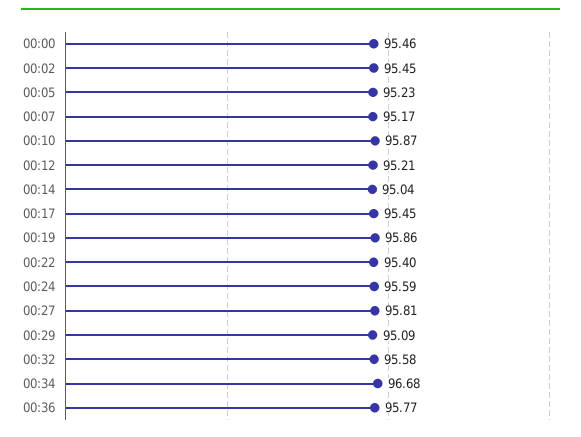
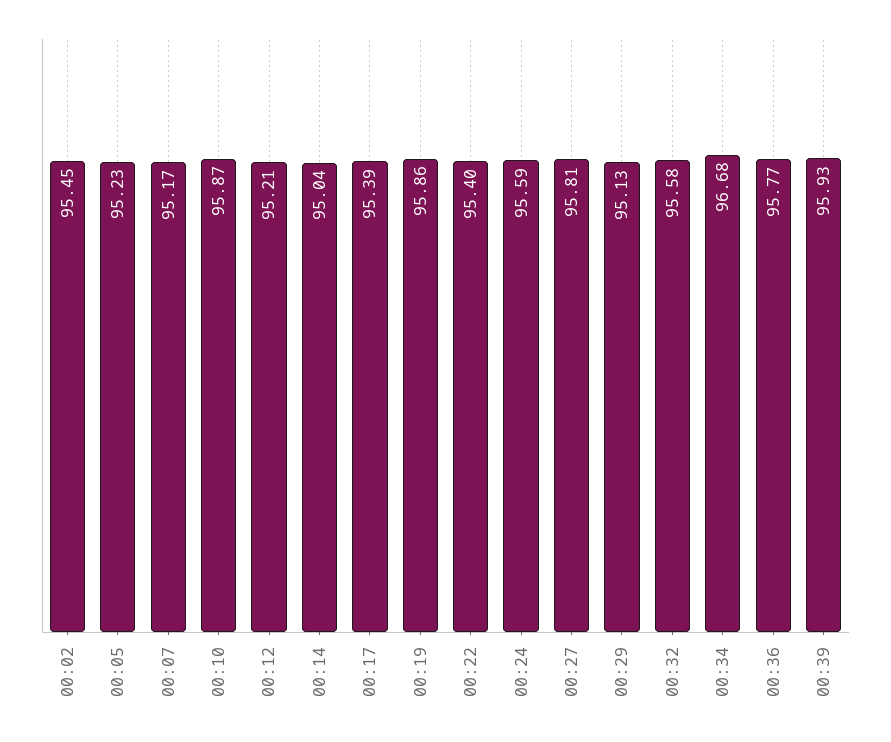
00:00: 95.46 -> none
00:17: 95.45 -> 95.39
00:29: 95.09 -> 95.13
00:39: none -> 95.93

